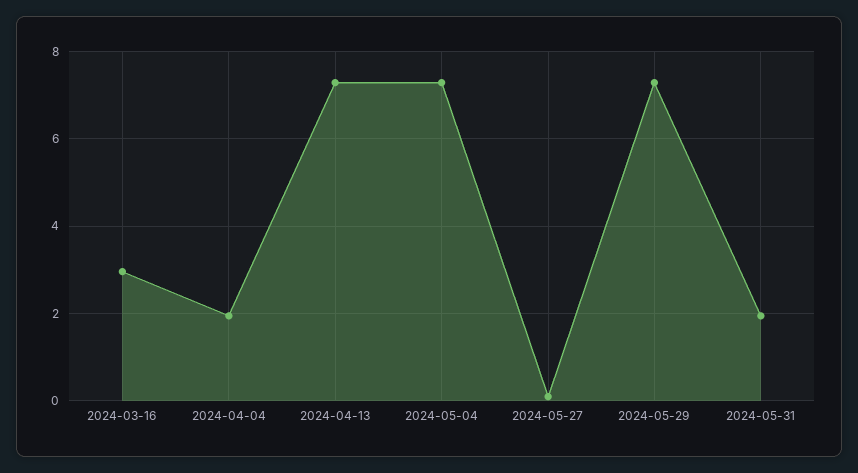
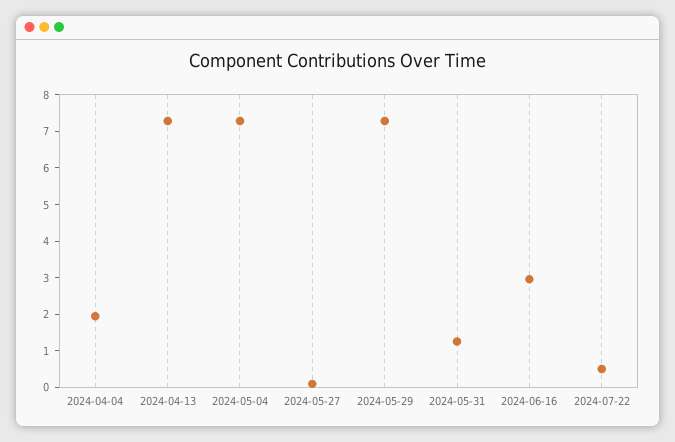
2024-03-16: 3 -> none
2024-05-31: 2 -> 1.25
2024-06-16: none -> 3
2024-07-22: none -> 0.5

